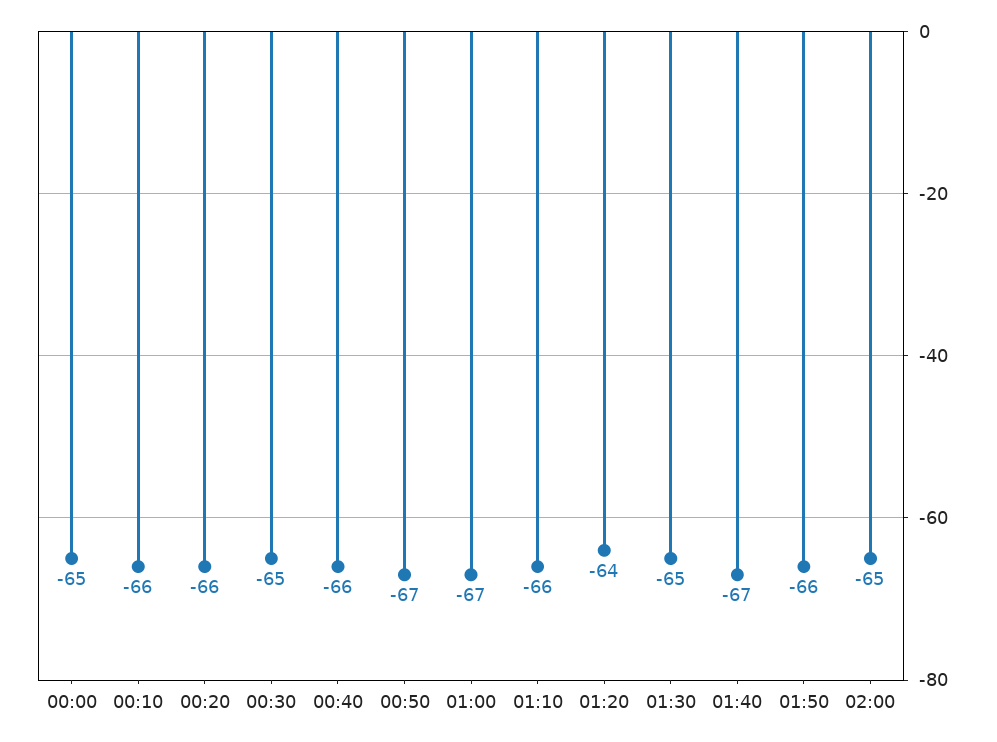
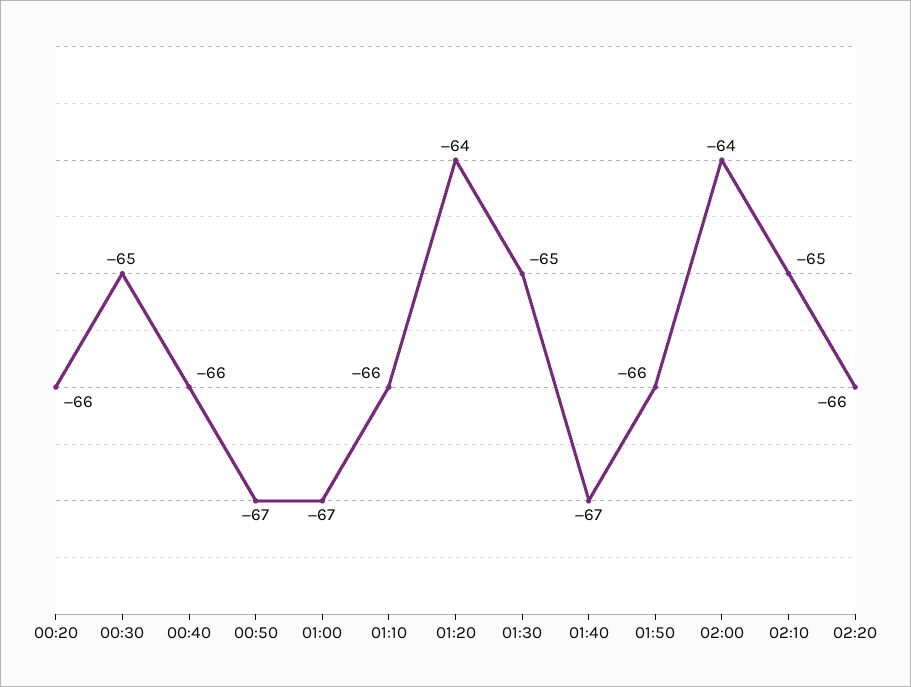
00:00: -65 -> none
00:10: -66 -> none
02:00: -65 -> -64
02:10: none -> -65
02:20: none -> -66

